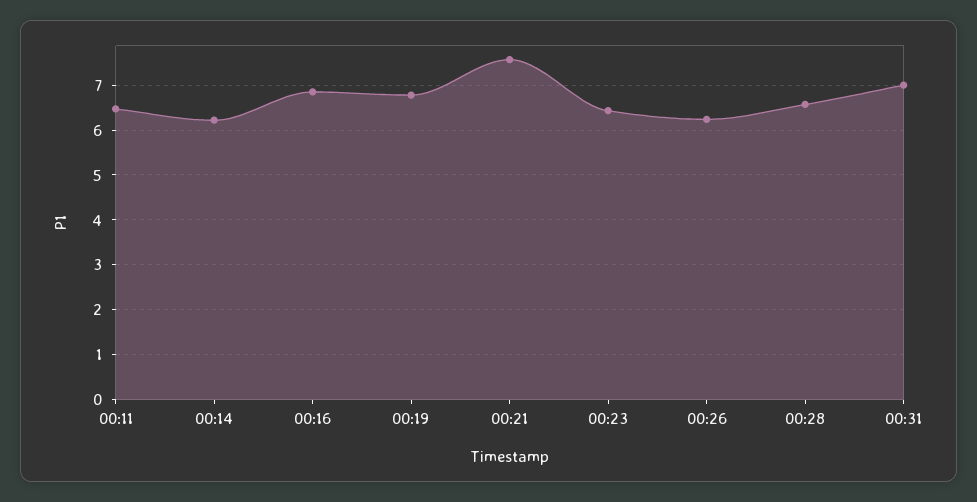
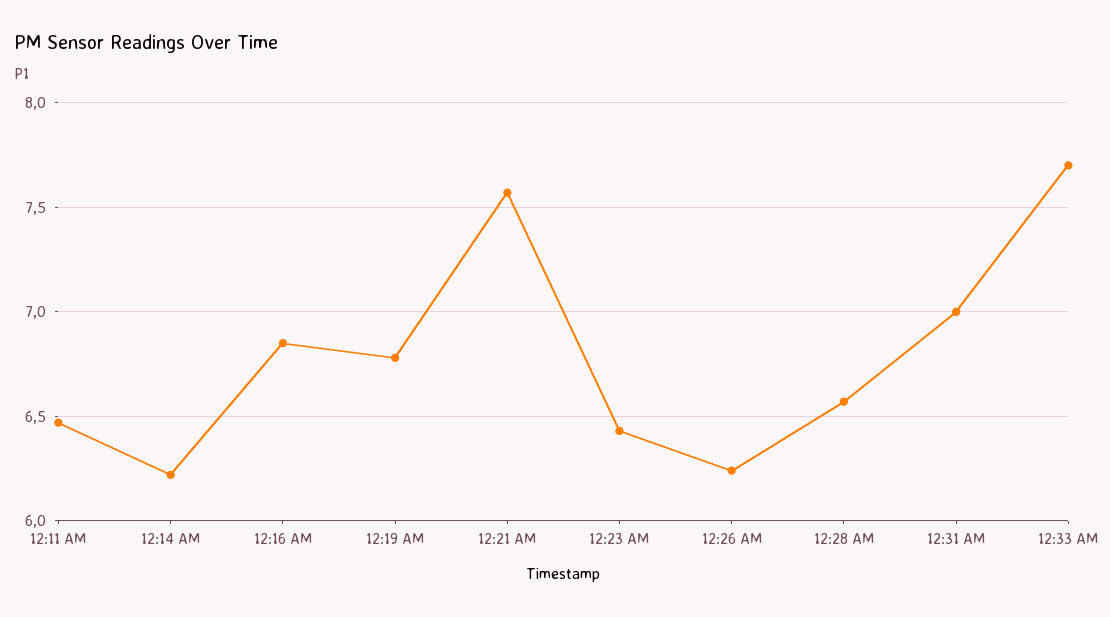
12:33 AM: none -> 7.7

